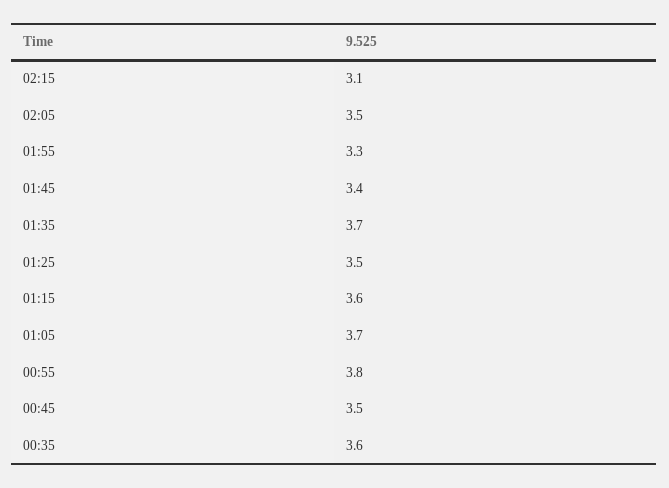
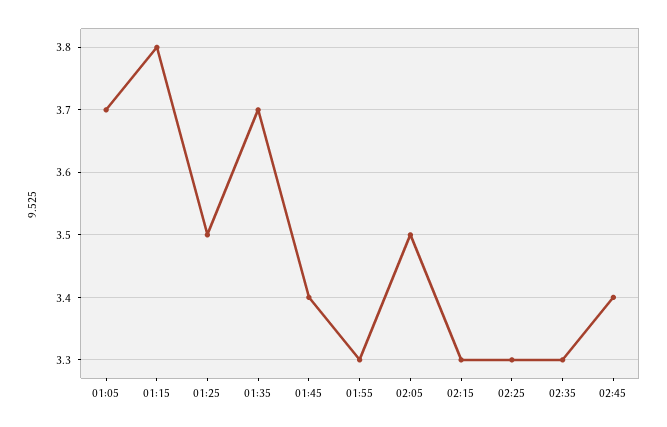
02:15: 3.1 -> 3.3
01:15: 3.6 -> 3.8
00:55: 3.8 -> none
00:45: 3.5 -> none
00:35: 3.6 -> none
02:25: none -> 3.3
02:35: none -> 3.3
02:45: none -> 3.4

